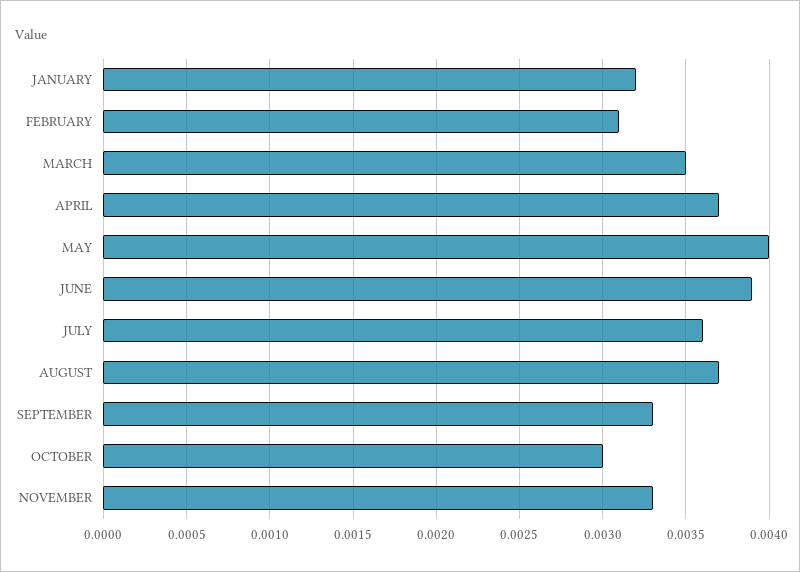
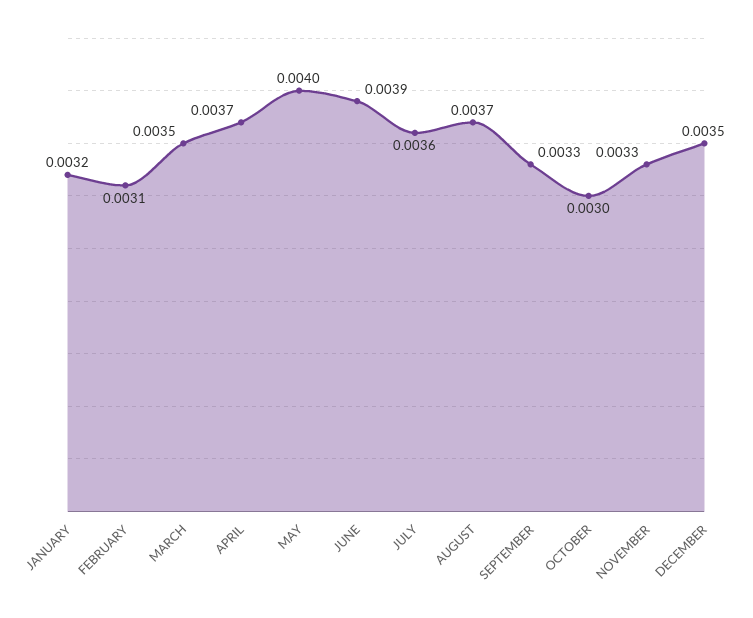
DECEMBER: none -> 0.0035

